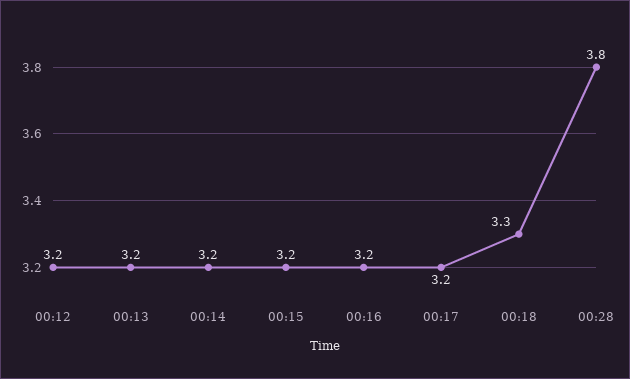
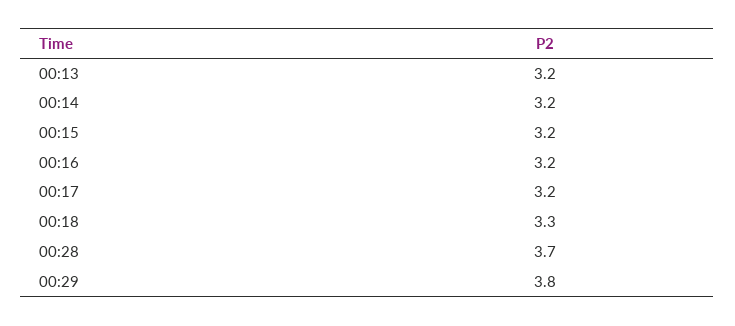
00:12: 3.2 -> none
00:28: 3.8 -> 3.7
00:29: none -> 3.8

